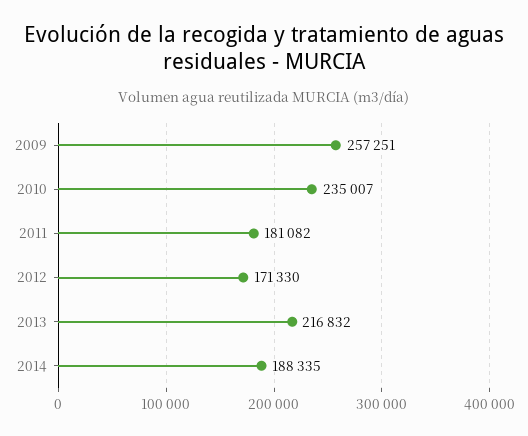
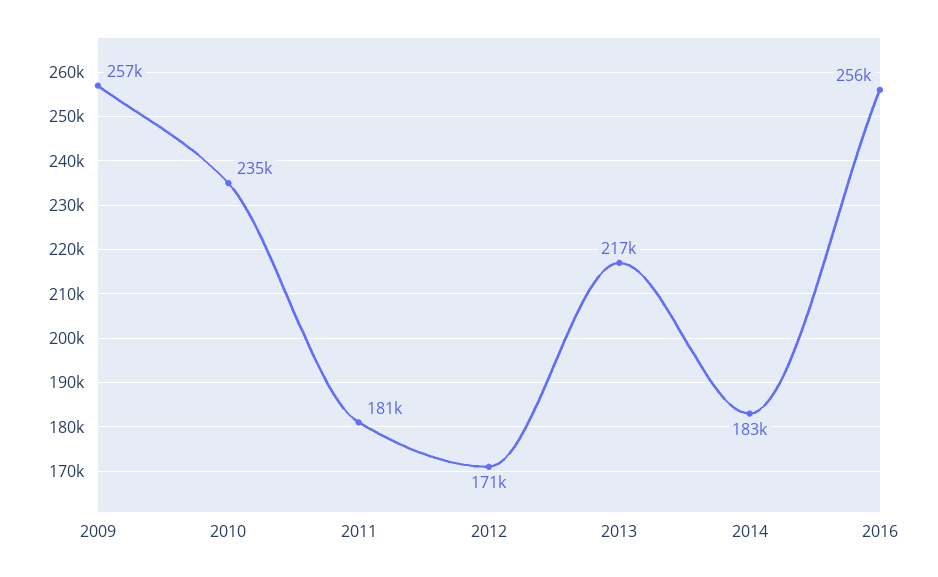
2014: 188335 -> 183000
2016: none -> 256000

